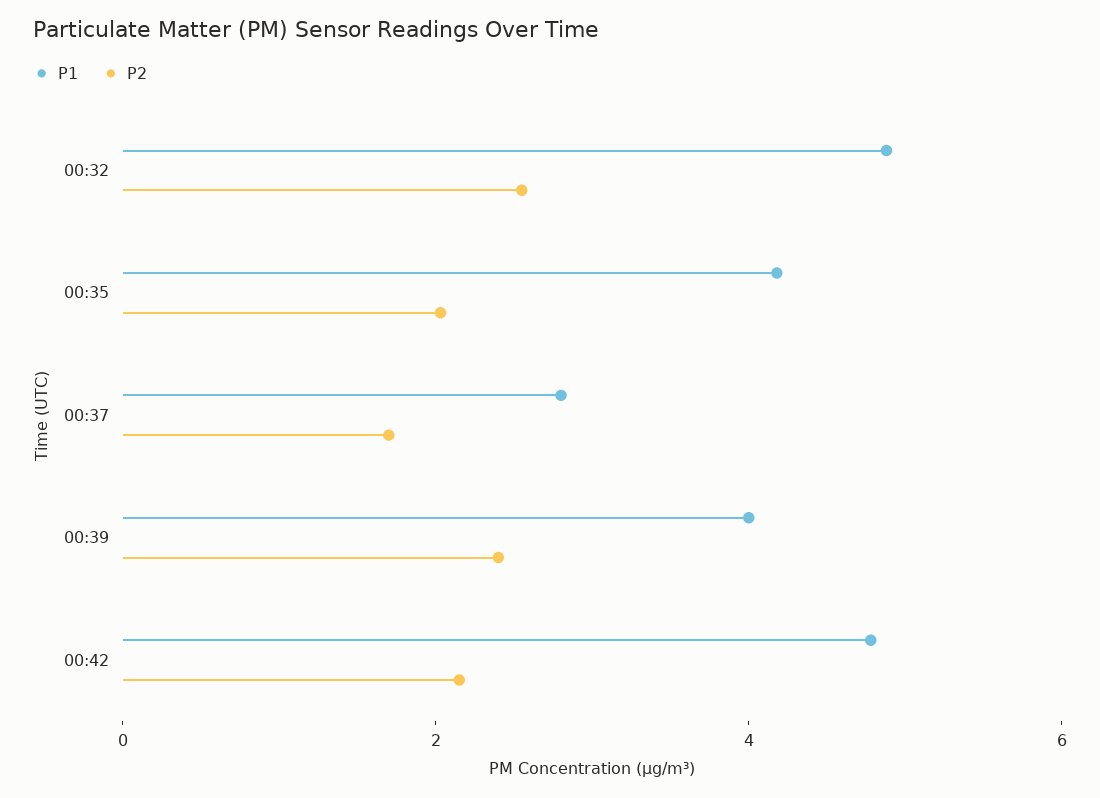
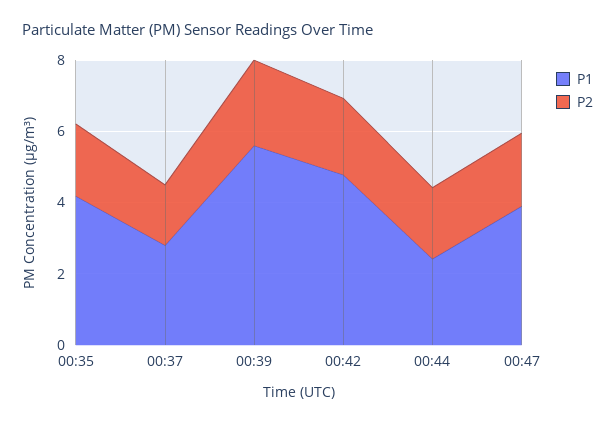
P1, 00:32: 5 -> none
P2, 00:32: 2.5 -> none
P1, 00:39: 4 -> 5.5
P1, 00:44: none -> 2.5
P2, 00:44: none -> 2
P1, 00:47: none -> 4
P2, 00:47: none -> 2

